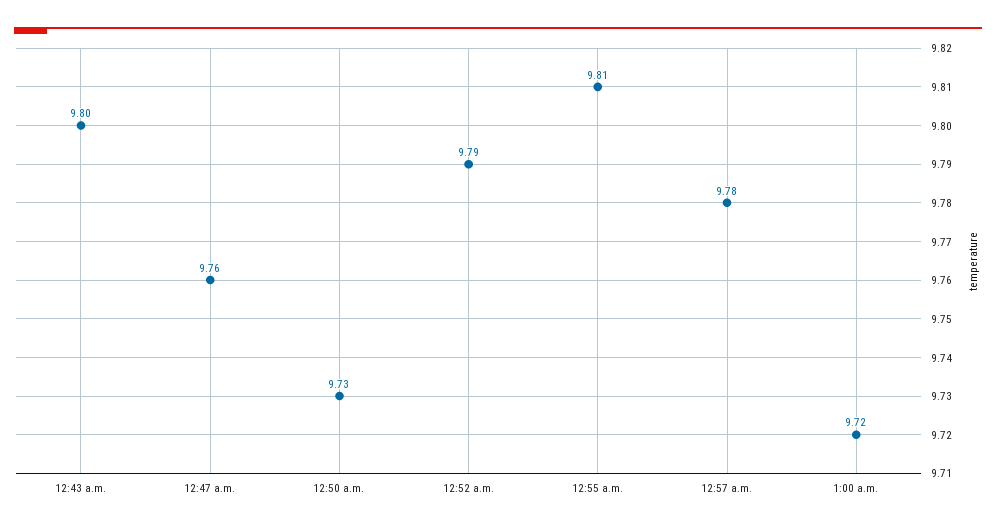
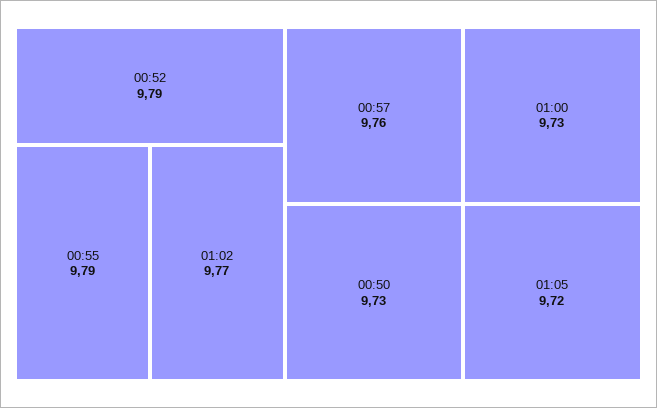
12:43 a.m.: 9.8 -> none
12:47 a.m.: 9.76 -> none
12:55 a.m.: 9.81 -> 9.79
12:57 a.m.: 9.78 -> 9.76
1:00 a.m.: 9.72 -> 9.73
01:02: none -> 9.77
01:05: none -> 9.72

